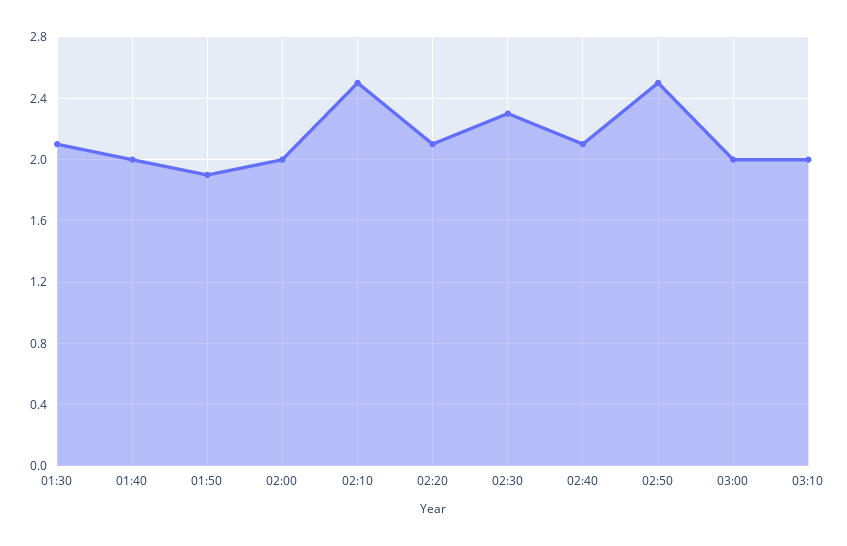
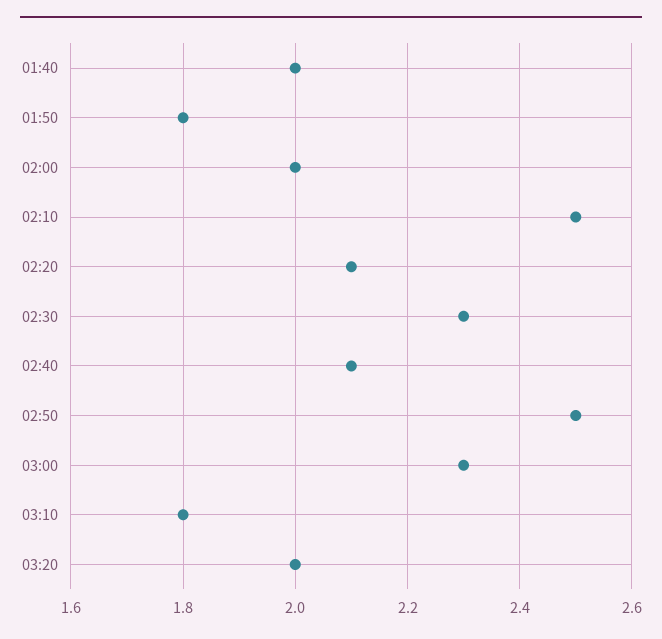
01:30: 2.1 -> none
01:50: 1.9 -> 1.8
03:00: 2 -> 2.3
03:10: 2 -> 1.8
03:20: none -> 2

